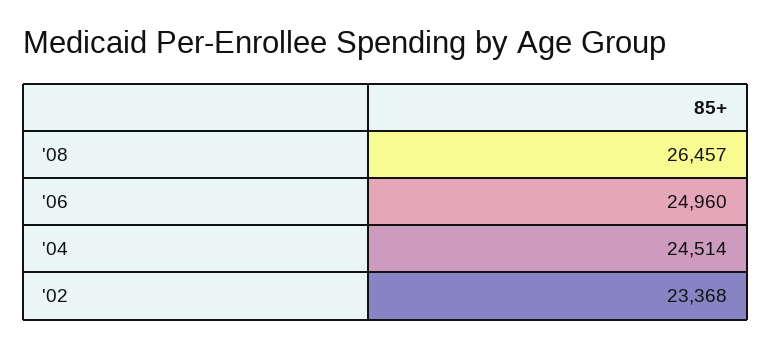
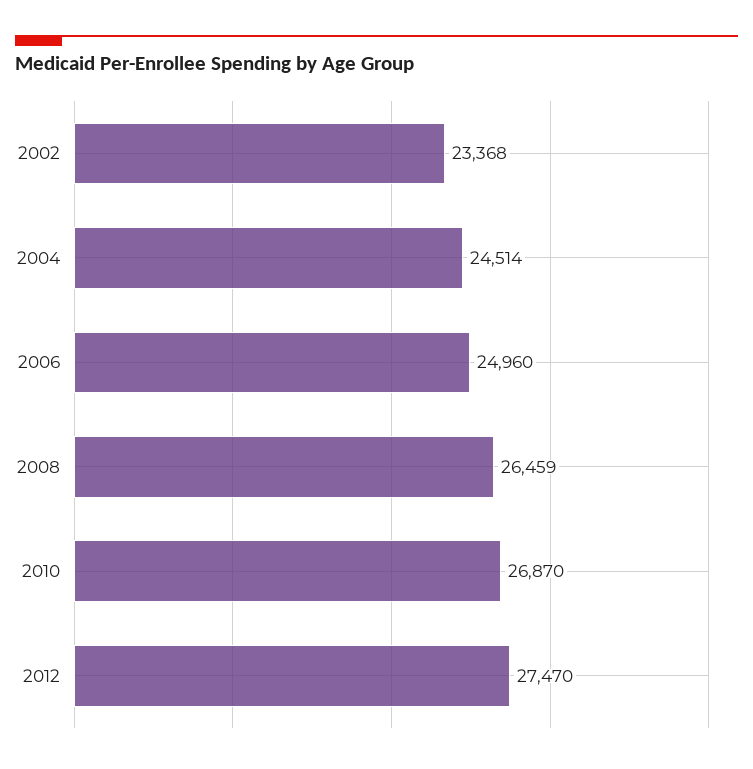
'08: 26457 -> 26459
2010: none -> 26870
2012: none -> 27470

